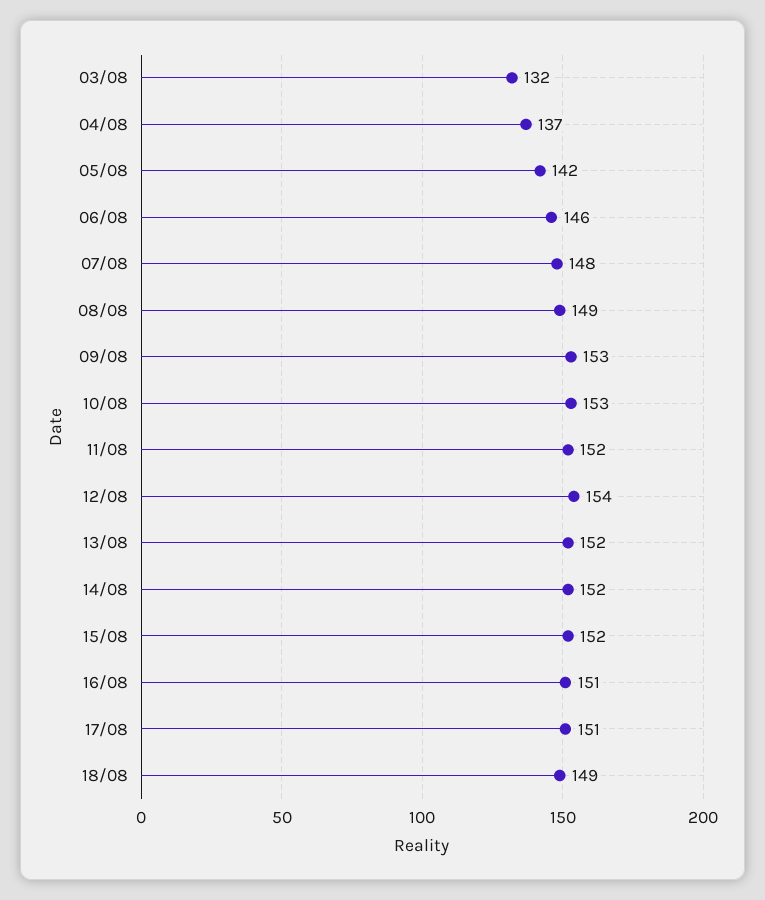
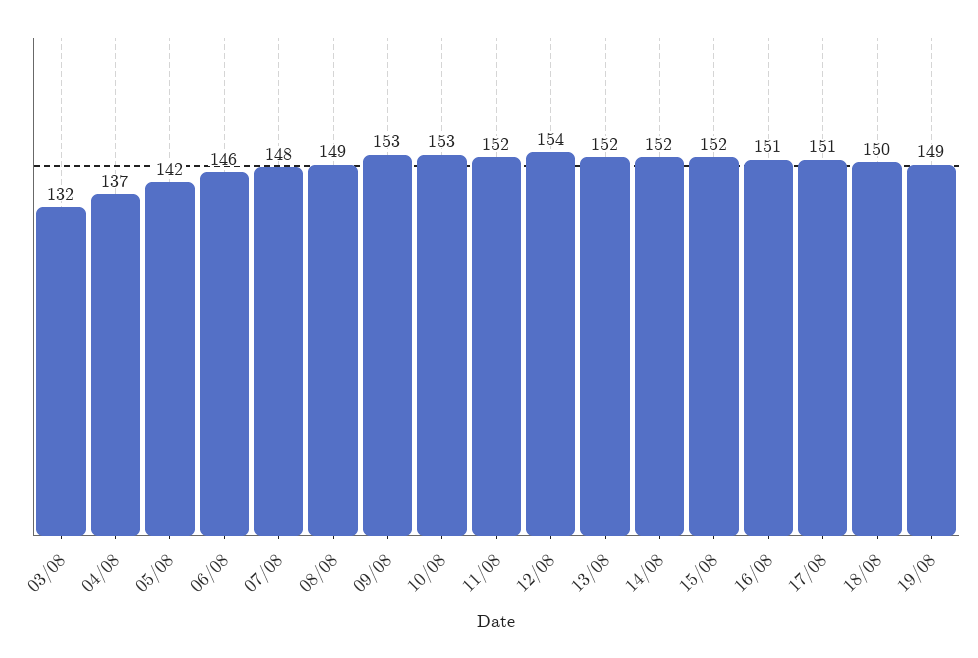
18/08: 149 -> 150
19/08: none -> 149

